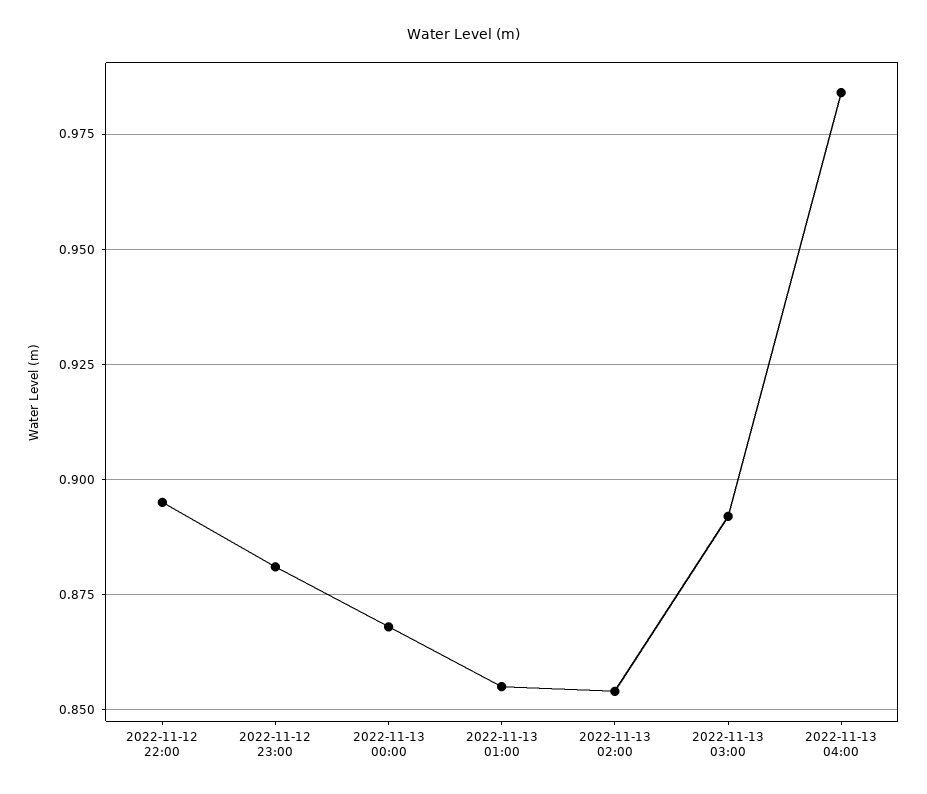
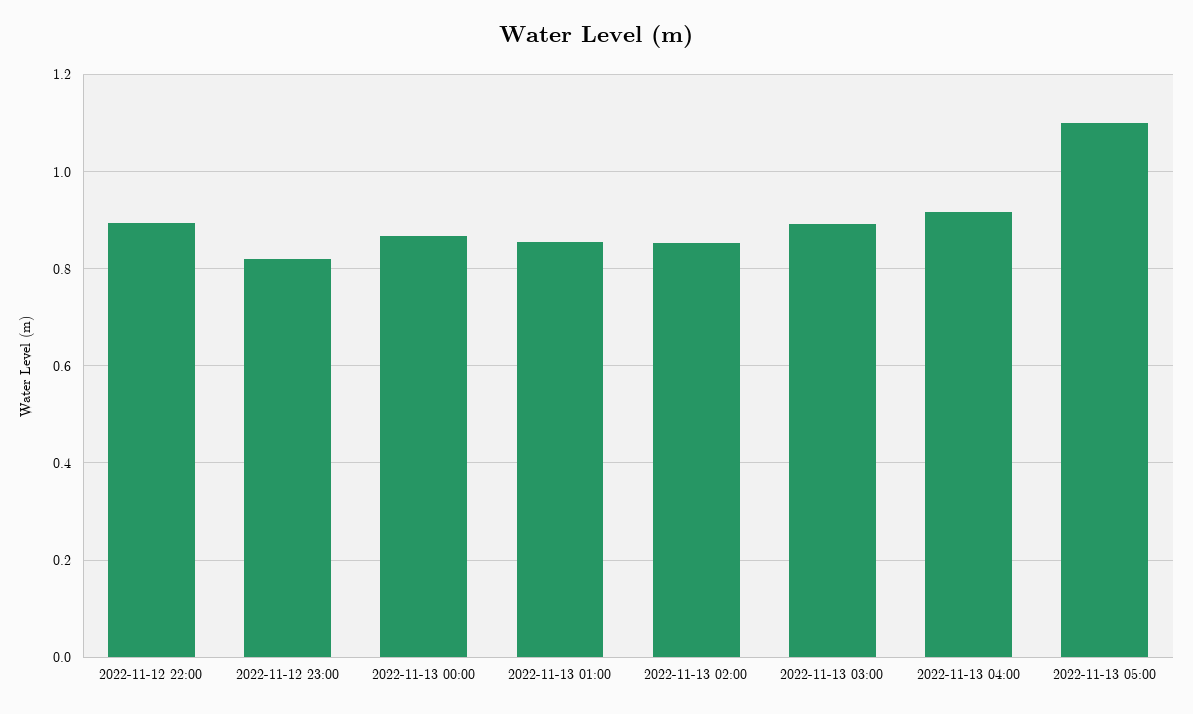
2022-11-12 23:00: 0.88 -> 0.82
2022-11-13 04:00: 0.985 -> 0.92
2022-11-13 05:00: none -> 1.1

